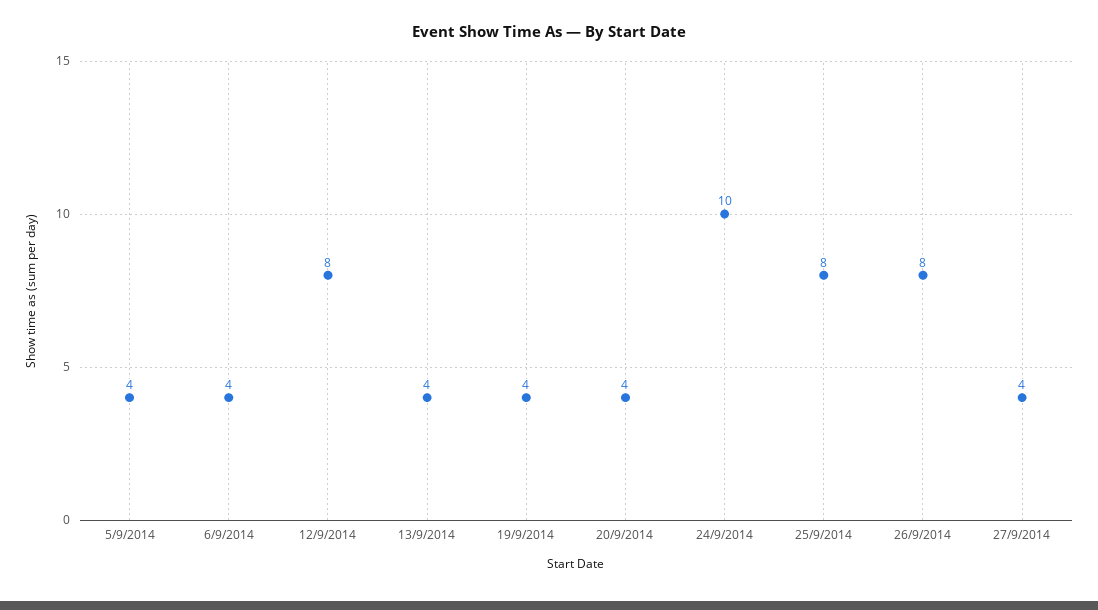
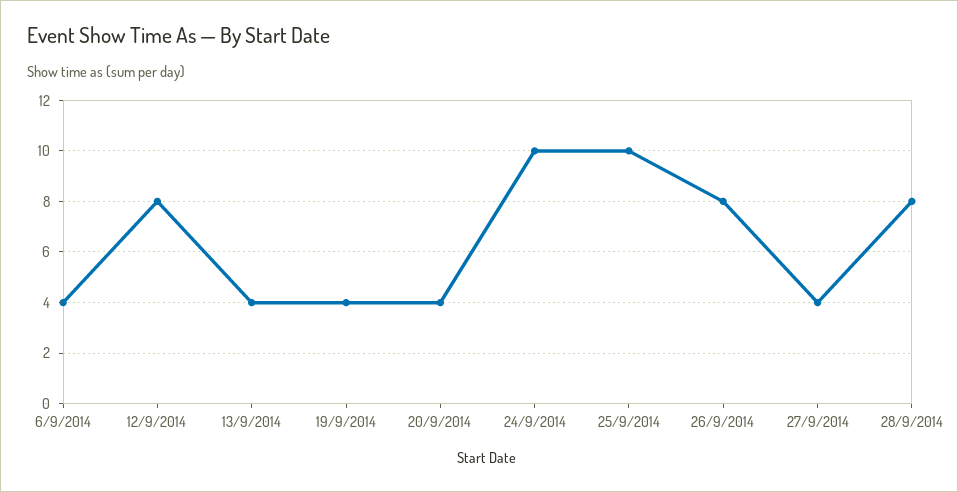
5/9/2014: 4 -> none
25/9/2014: 8 -> 10
28/9/2014: none -> 8

